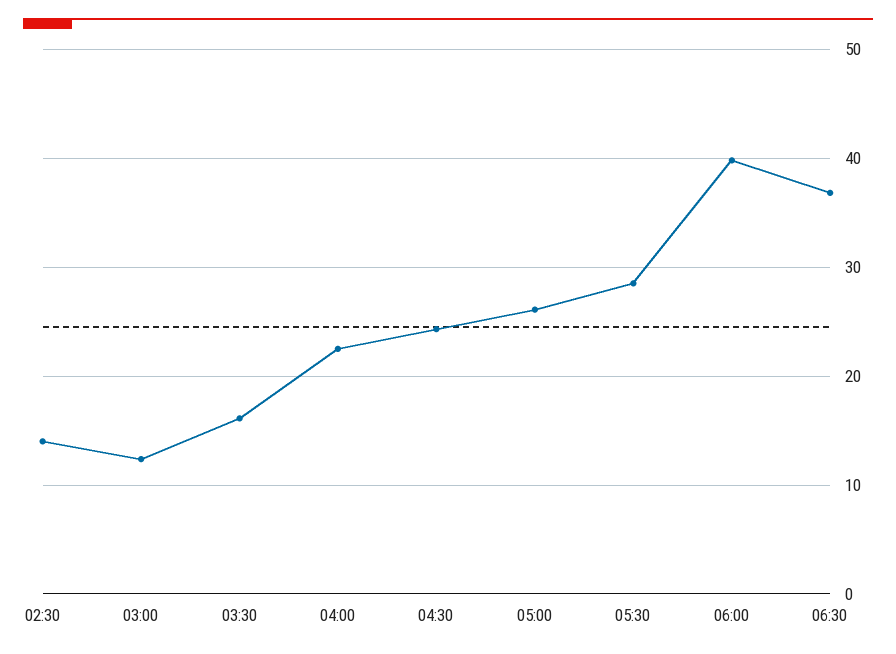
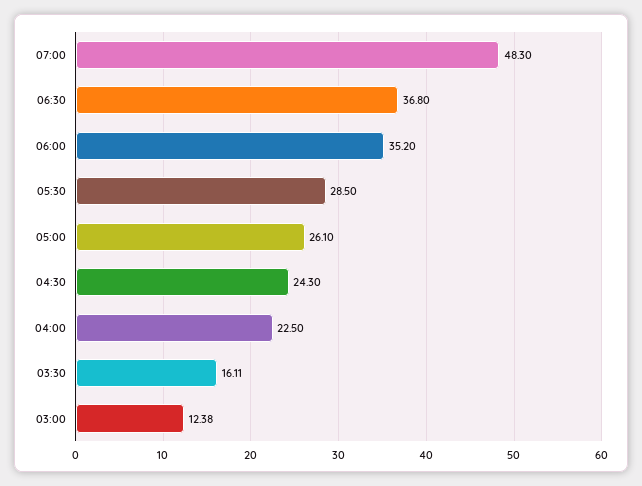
02:30: 14 -> none
06:00: 40 -> 35.2
07:00: none -> 48.3

